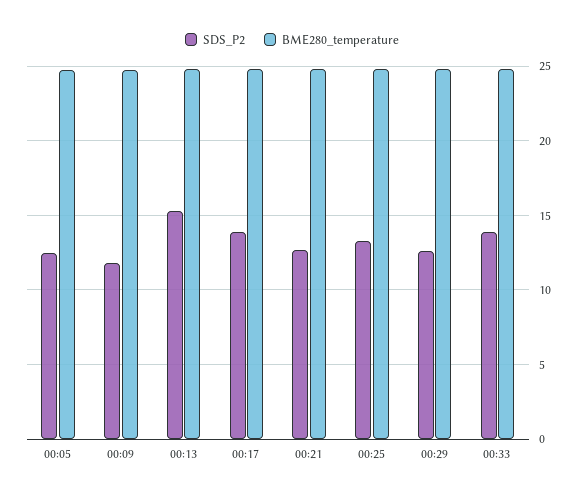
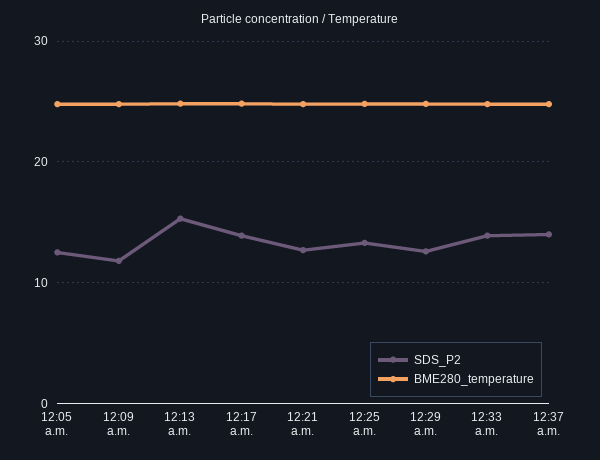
SDS_P2, 12:37 a.m.: none -> 14
BME280_temperature, 12:37 a.m.: none -> 25

